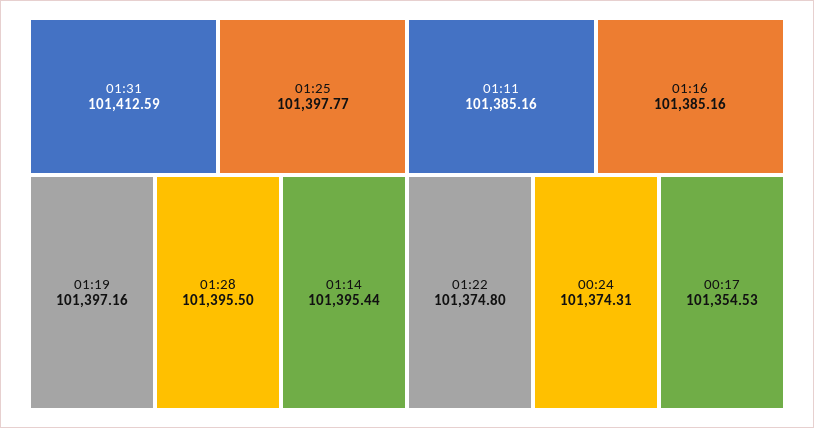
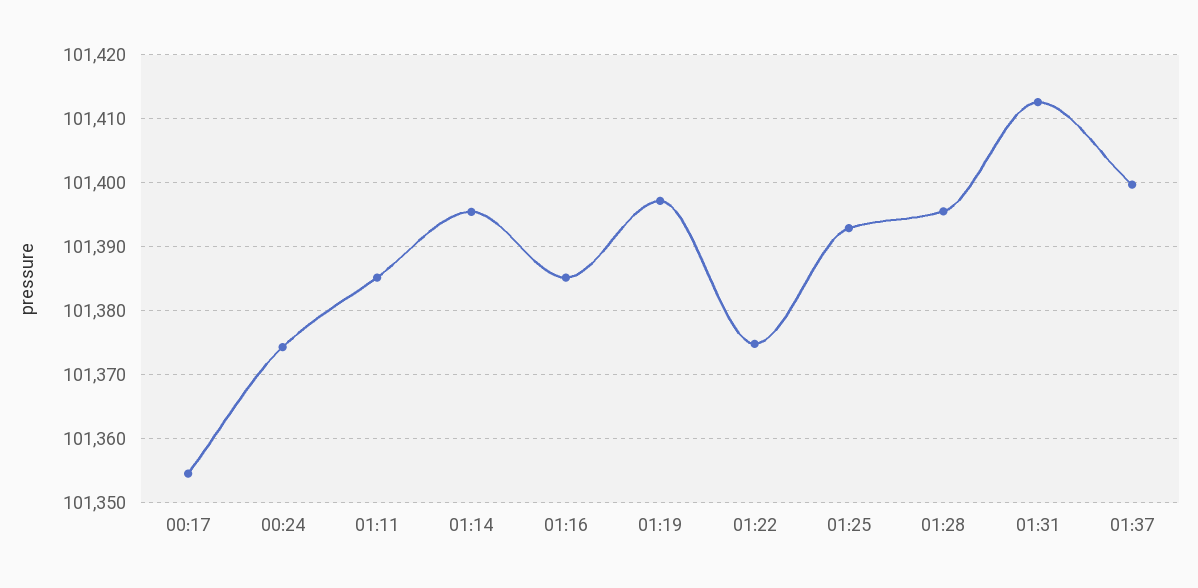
01:25: 101397.77 -> 101393
01:37: none -> 101400

